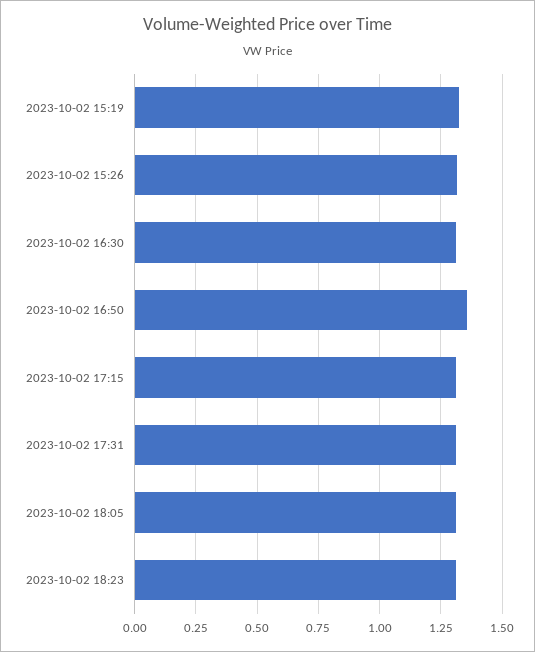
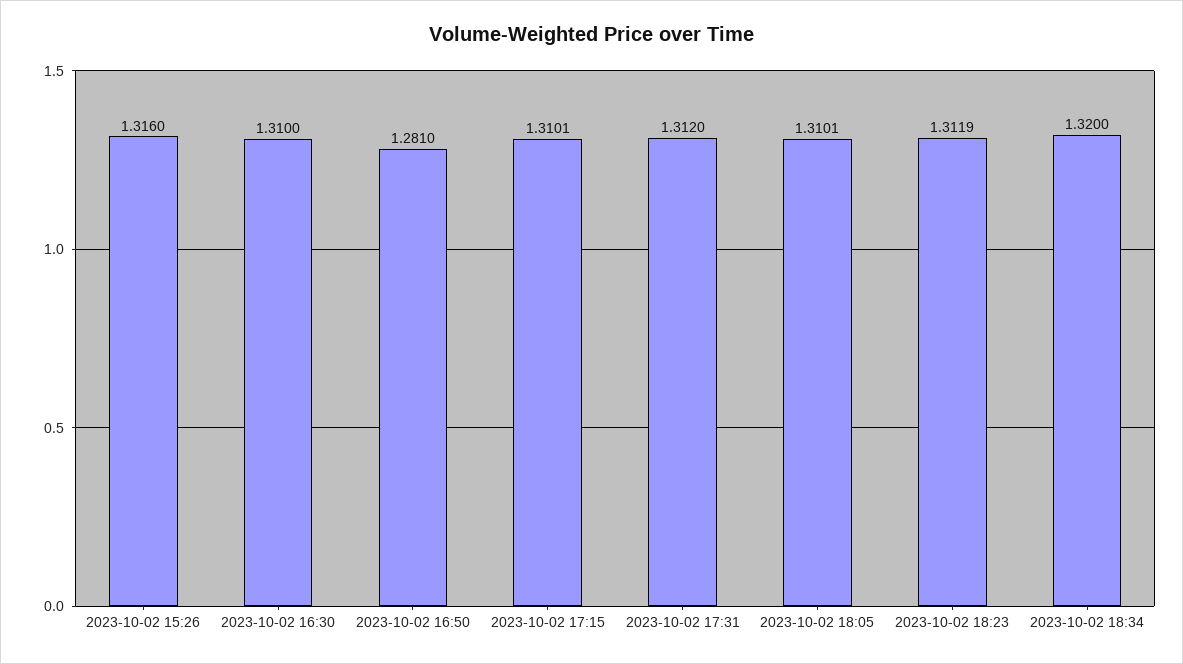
2023-10-02 15:19: 1.325 -> none
2023-10-02 16:50: 1.35 -> 1.281
2023-10-02 18:34: none -> 1.32

